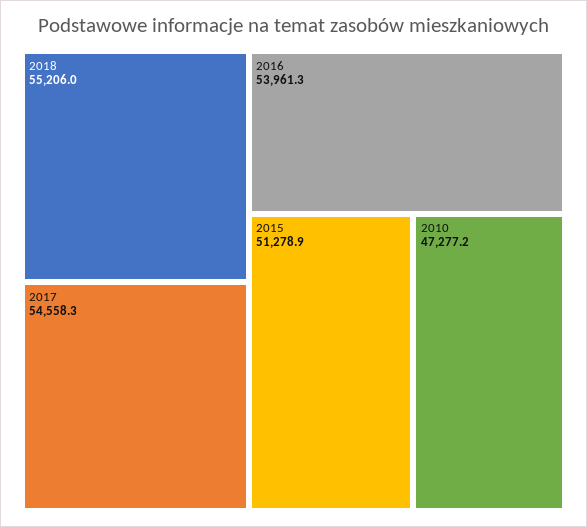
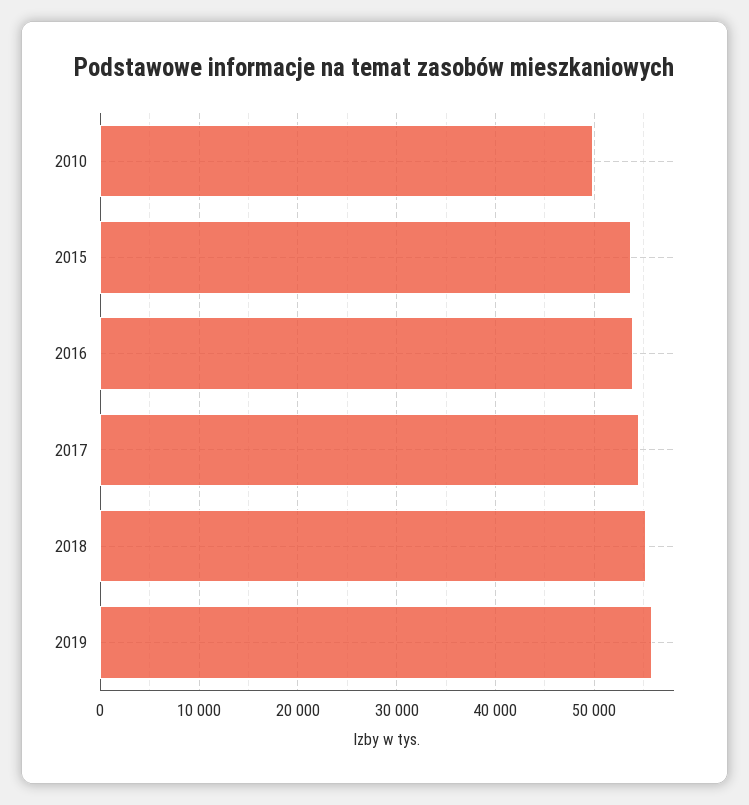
2015: 51278.9 -> 54000
2010: 47277.2 -> 50000
2019: none -> 56000

